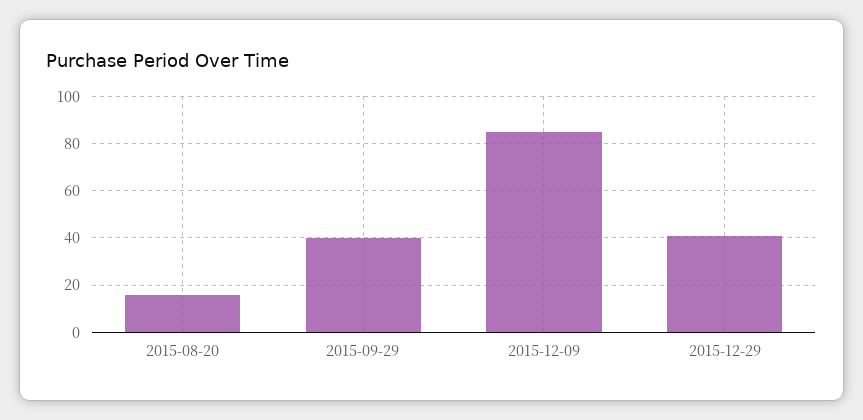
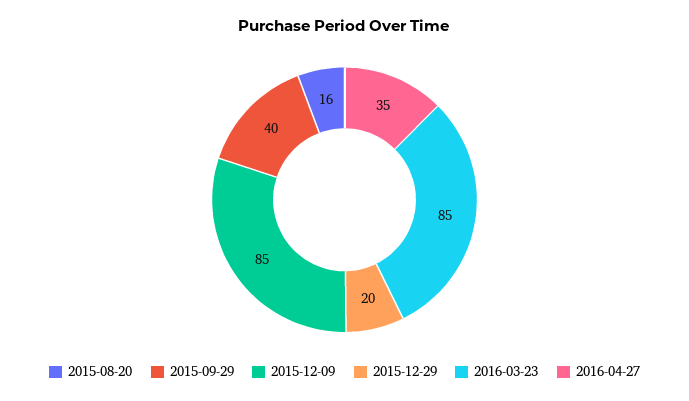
2015-12-29: 40 -> 20
2016-03-23: none -> 85
2016-04-27: none -> 35

